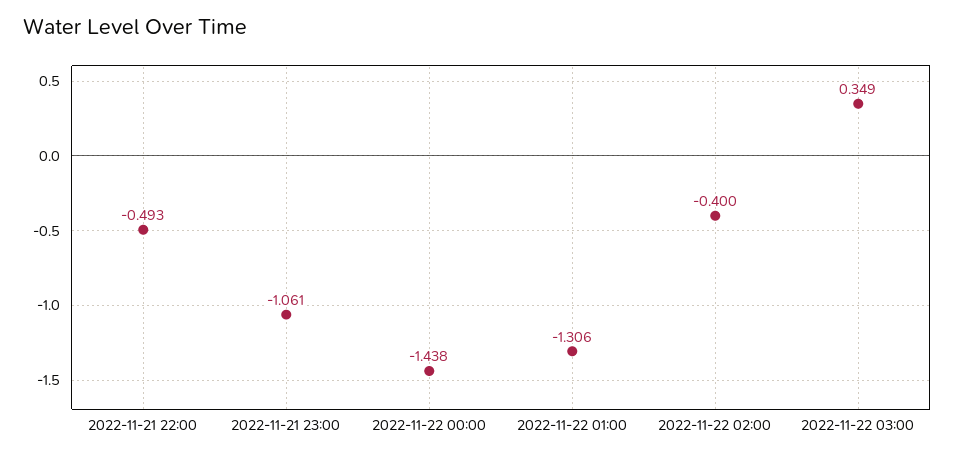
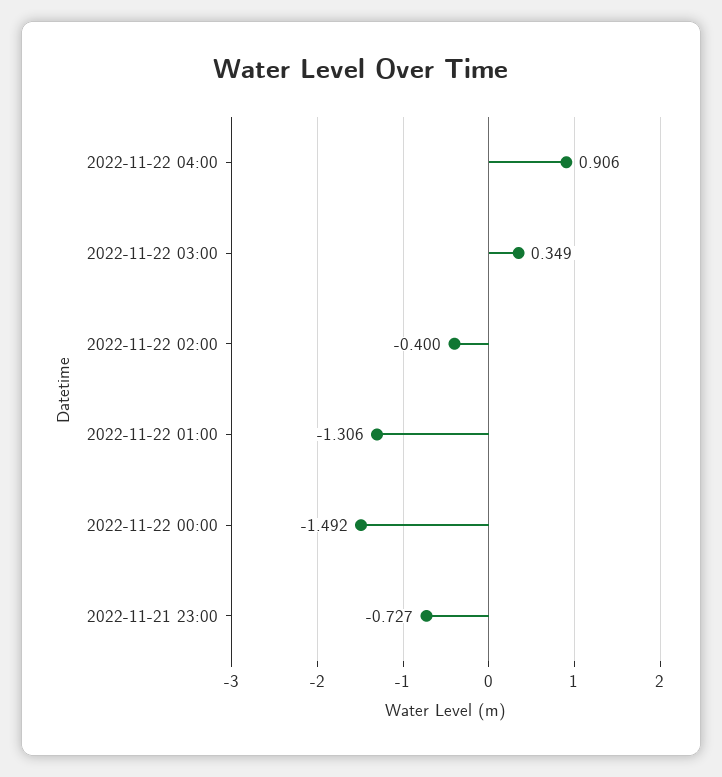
2022-11-21 22:00: -0.493 -> none
2022-11-21 23:00: -1.061 -> -0.727
2022-11-22 00:00: -1.438 -> -1.492
2022-11-22 04:00: none -> 0.906

